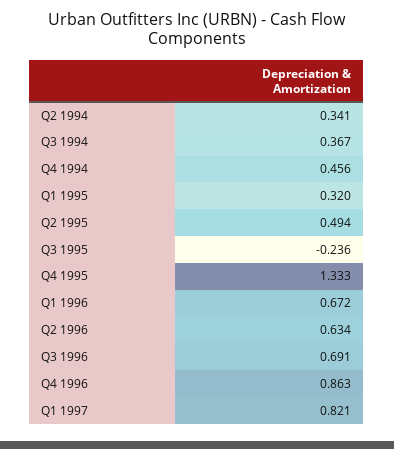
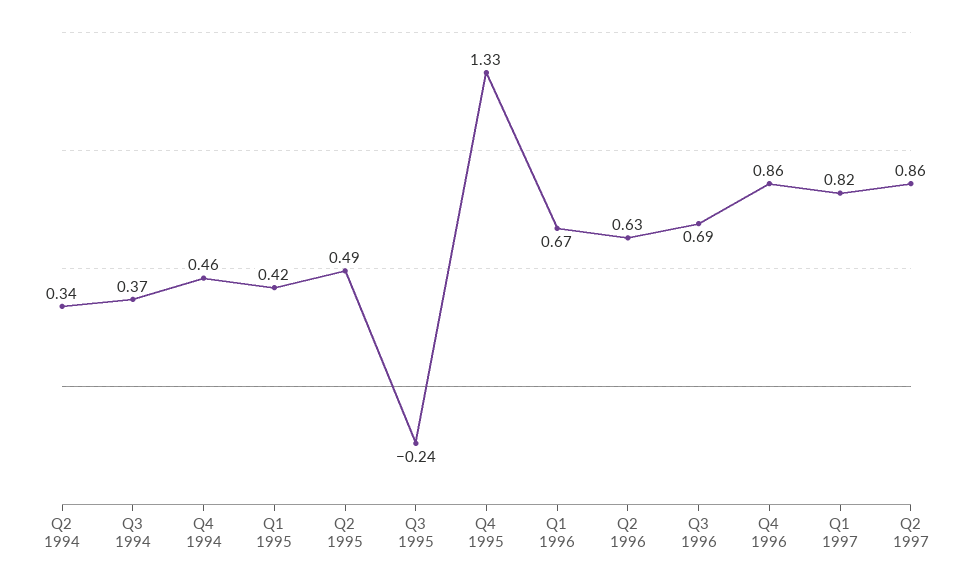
Q1 1995: 0.32 -> 0.42
Q2 1997: none -> 0.86

